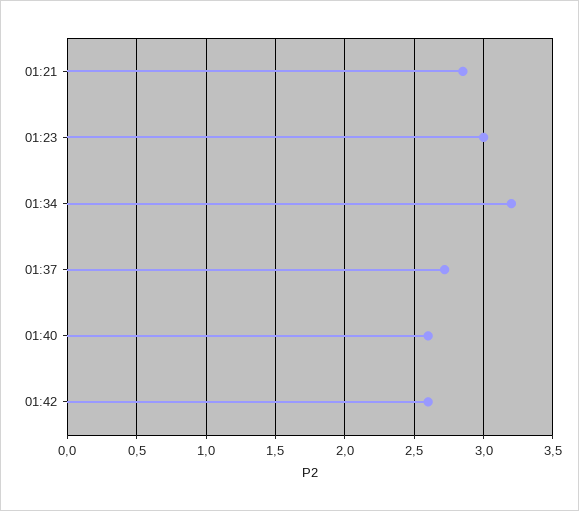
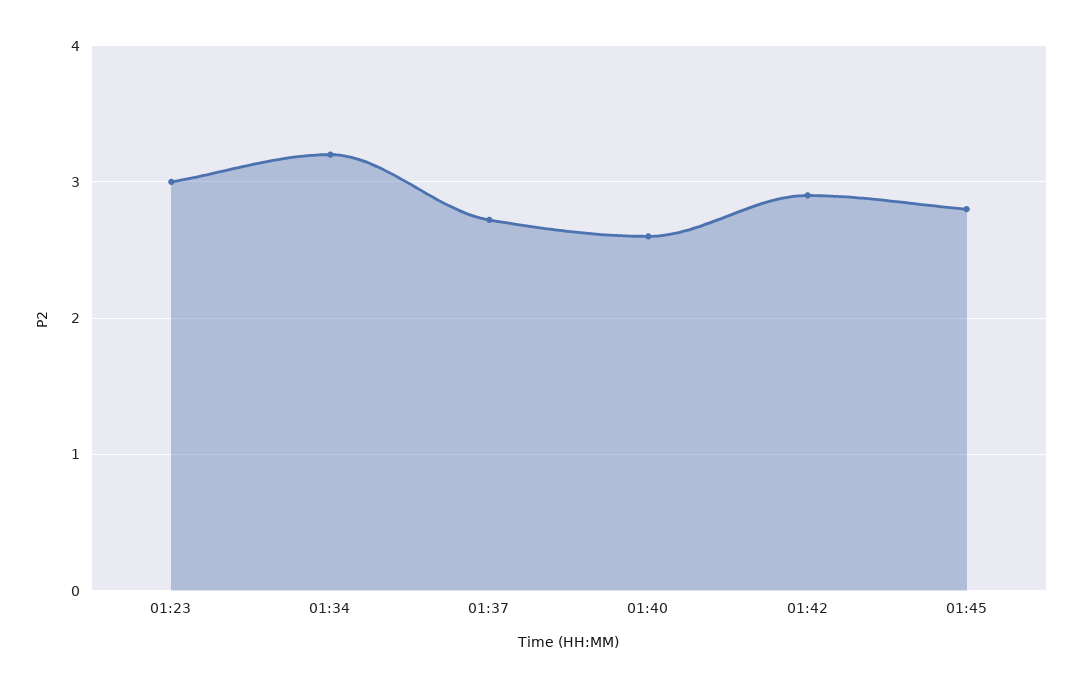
01:21: 2.85 -> none
01:42: 2.6 -> 2.9
01:45: none -> 2.8

